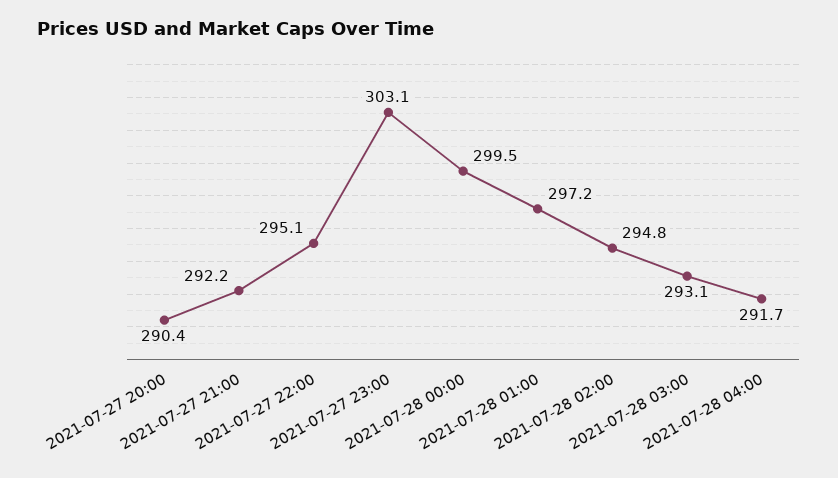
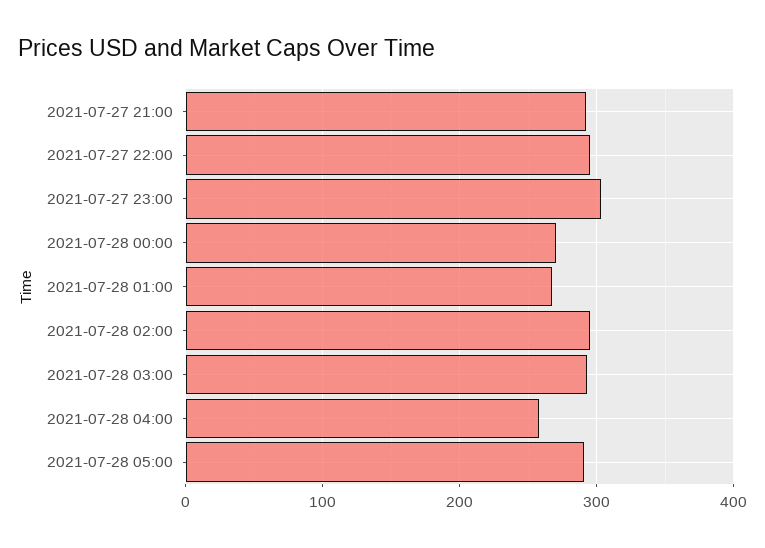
2021-07-27 20:00: 290.4 -> none
2021-07-28 00:00: 299.5 -> 270
2021-07-28 01:00: 297.2 -> 270
2021-07-28 04:00: 291.7 -> 260
2021-07-28 05:00: none -> 290

